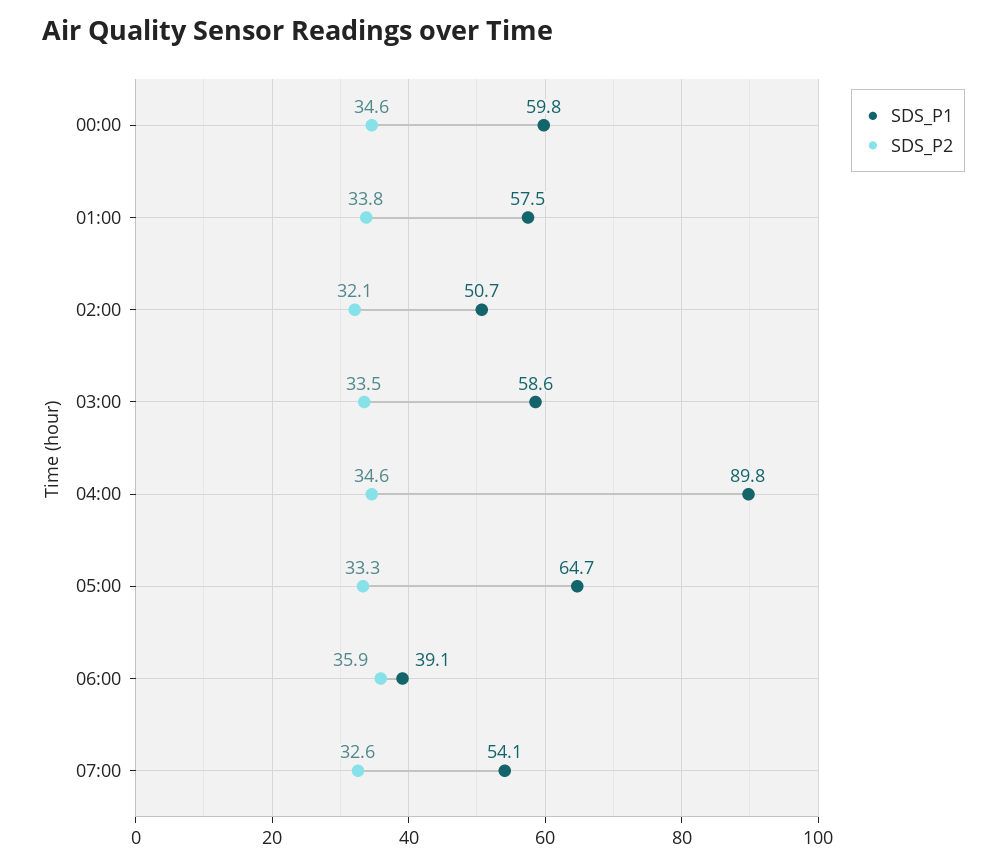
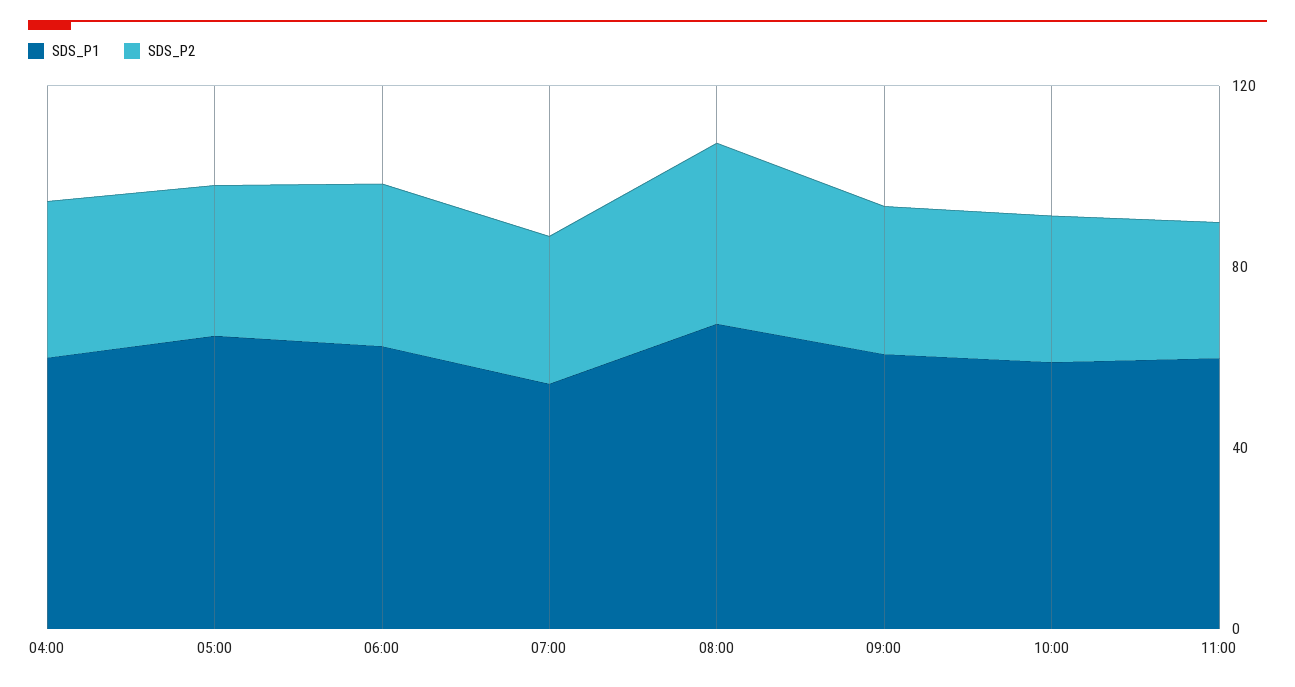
SDS_P1, 00:00: 59.8 -> none
SDS_P2, 00:00: 34.6 -> none
SDS_P1, 01:00: 57.5 -> none
SDS_P2, 01:00: 33.8 -> none
SDS_P1, 02:00: 50.7 -> none
SDS_P2, 02:00: 32.1 -> none
SDS_P1, 03:00: 58.6 -> none
SDS_P2, 03:00: 33.5 -> none
SDS_P1, 04:00: 89.8 -> 60
SDS_P1, 06:00: 39.1 -> 60
SDS_P1, 08:00: none -> 70
SDS_P2, 08:00: none -> 40
SDS_P1, 09:00: none -> 60
SDS_P2, 09:00: none -> 30
SDS_P1, 10:00: none -> 60
SDS_P2, 10:00: none -> 30
SDS_P1, 11:00: none -> 60
SDS_P2, 11:00: none -> 30

